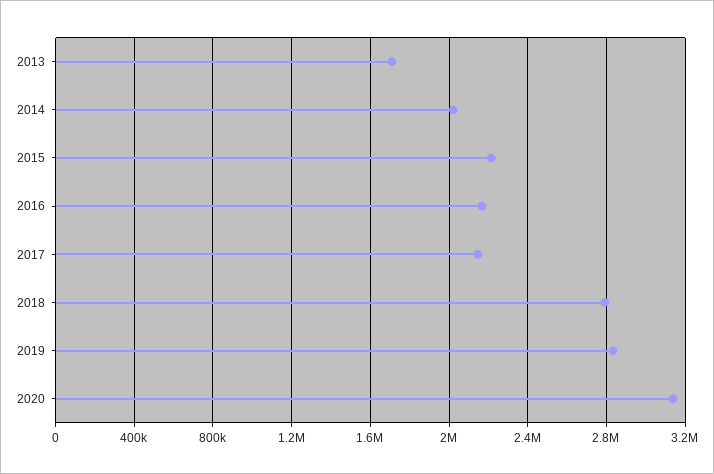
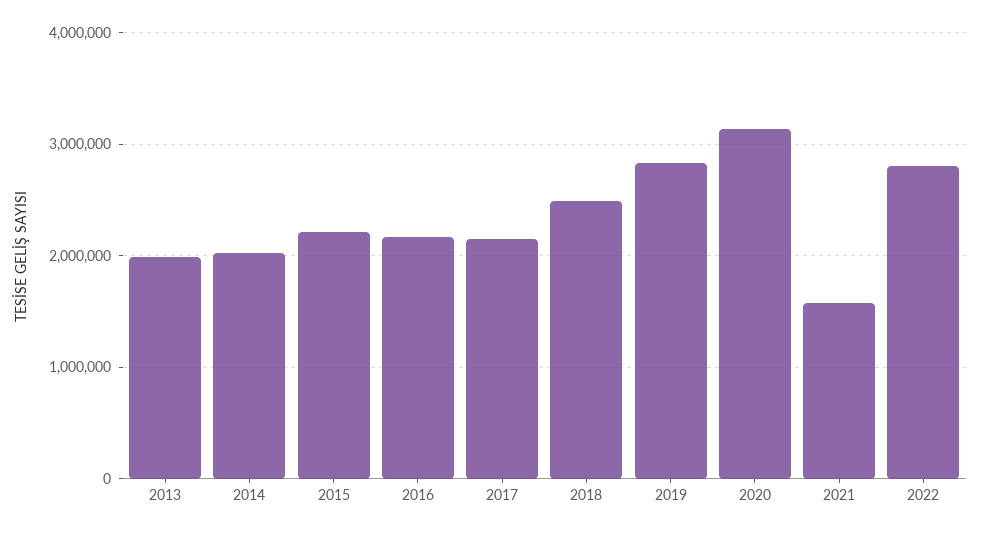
2013: 1700000 -> 2000000
2018: 2800000 -> 2500000
2021: none -> 1600000
2022: none -> 2800000

